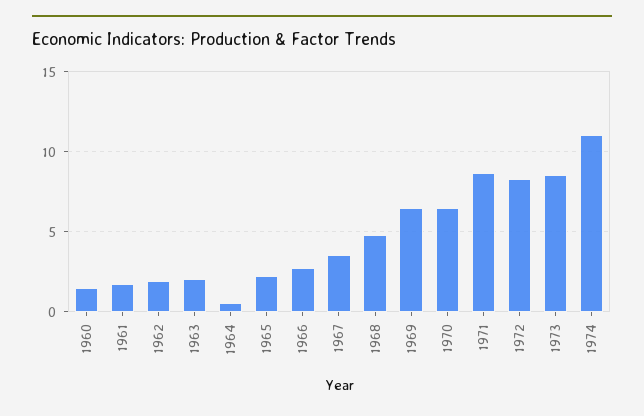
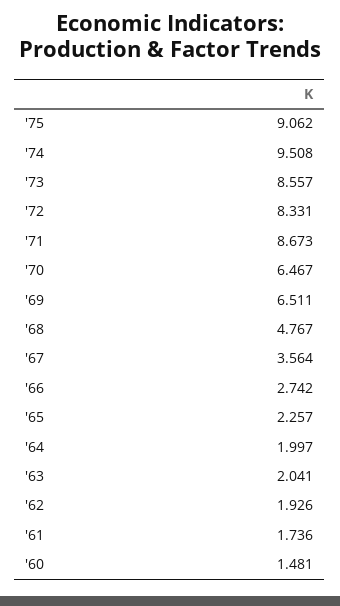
1964: 0.5 -> 1.997
1974: 11 -> 9.508
'75: none -> 9.062

